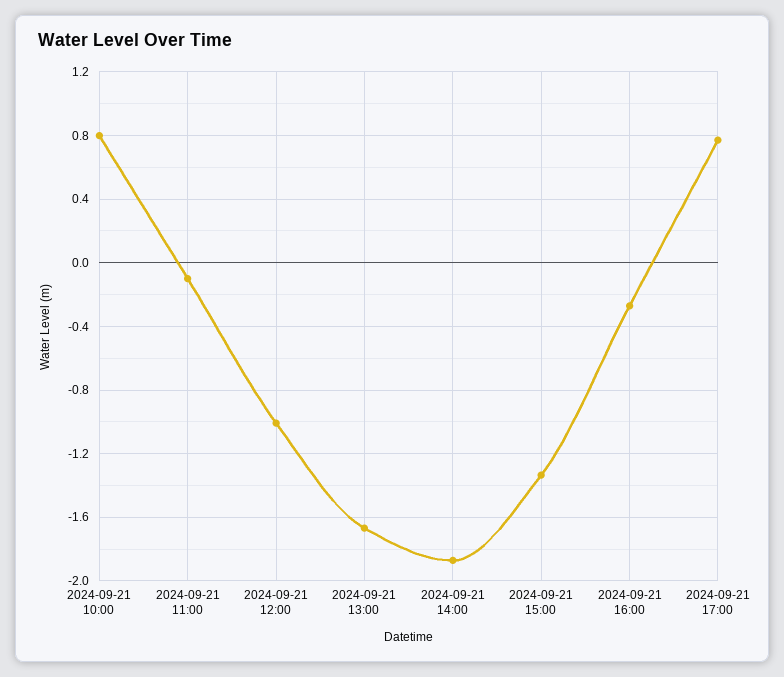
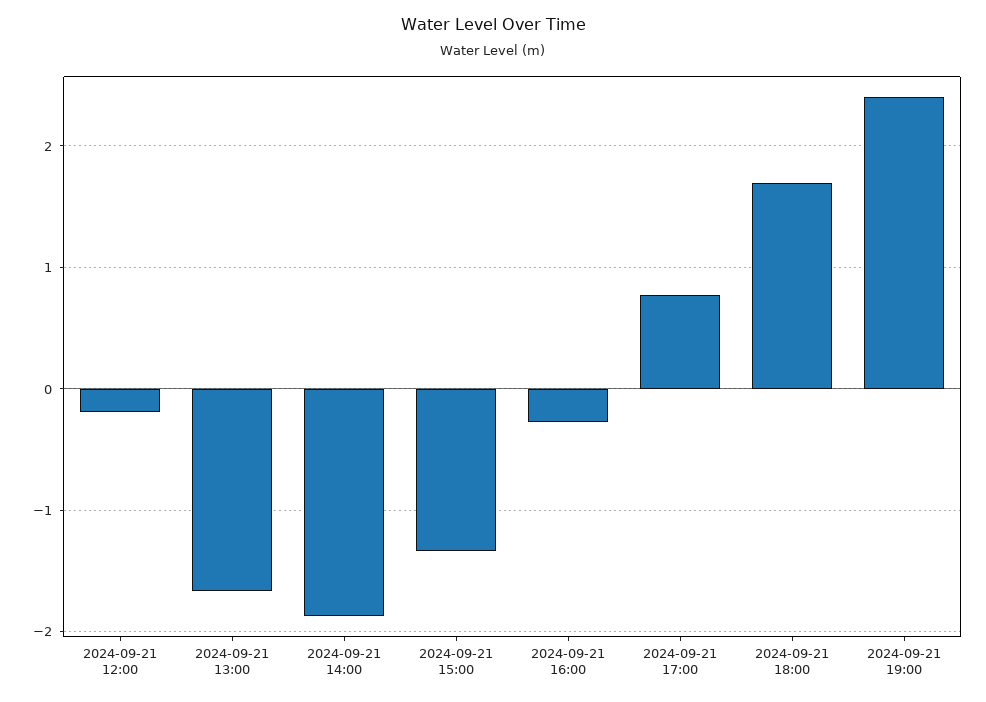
2024-09-21 10:00: 0.8 -> none
2024-09-21 11:00: -0.1 -> none
2024-09-21 12:00: -1 -> -0.2
2024-09-21 18:00: none -> 1.7
2024-09-21 19:00: none -> 2.4

